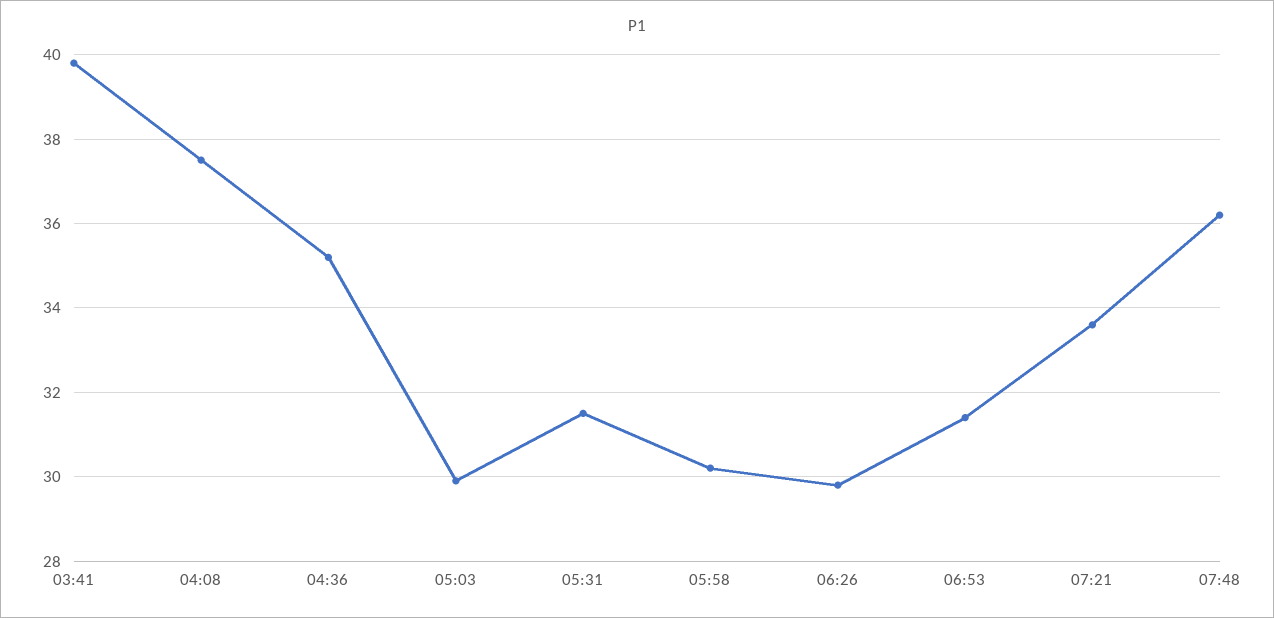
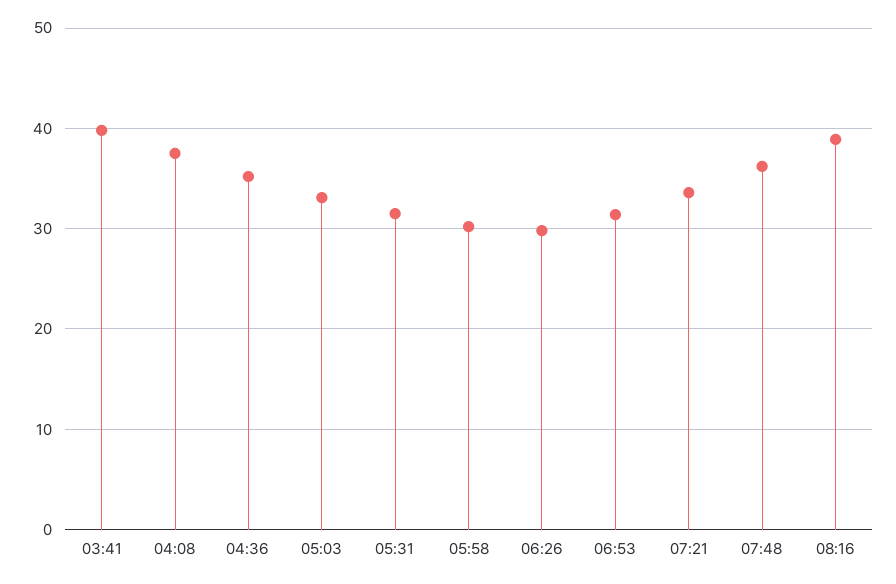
05:03: 30 -> 33
08:16: none -> 39

